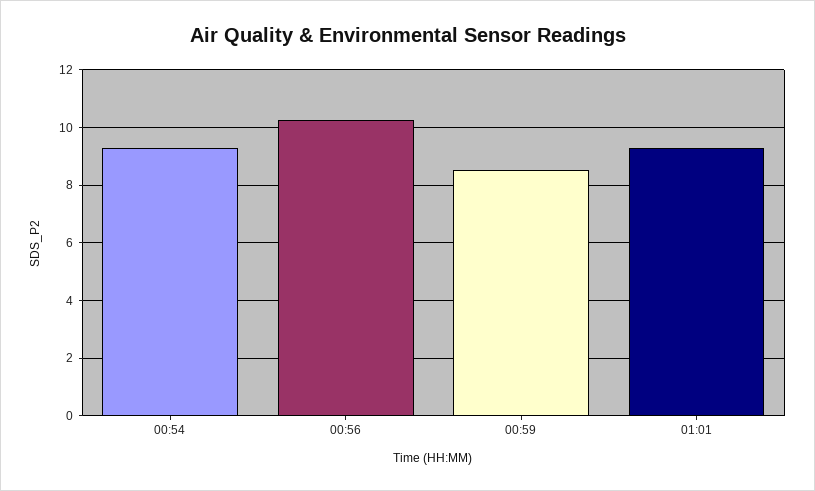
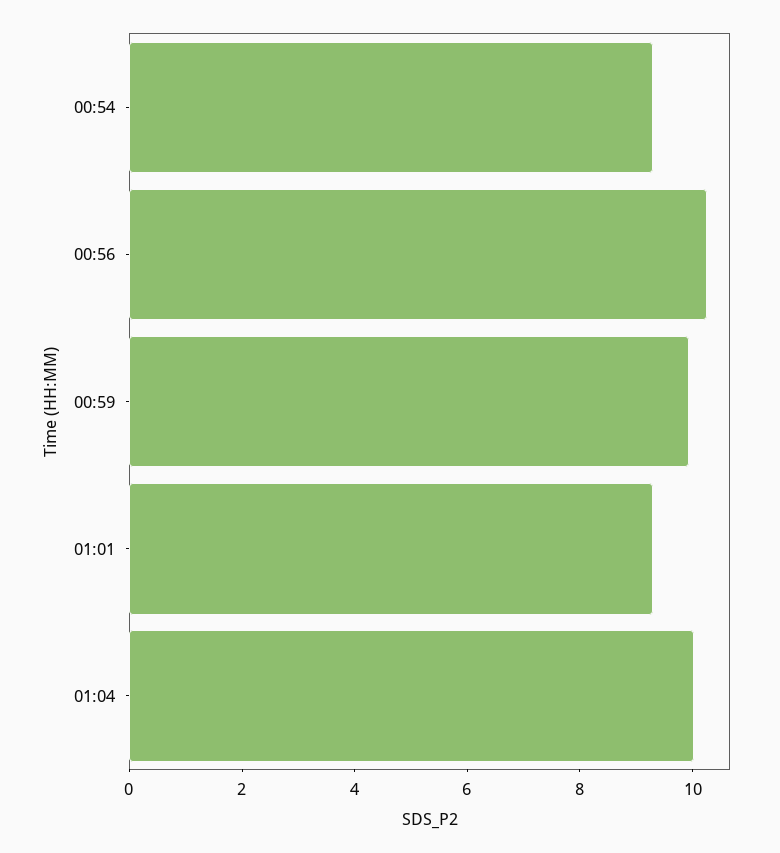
00:59: 8.5 -> 10
01:04: none -> 10

